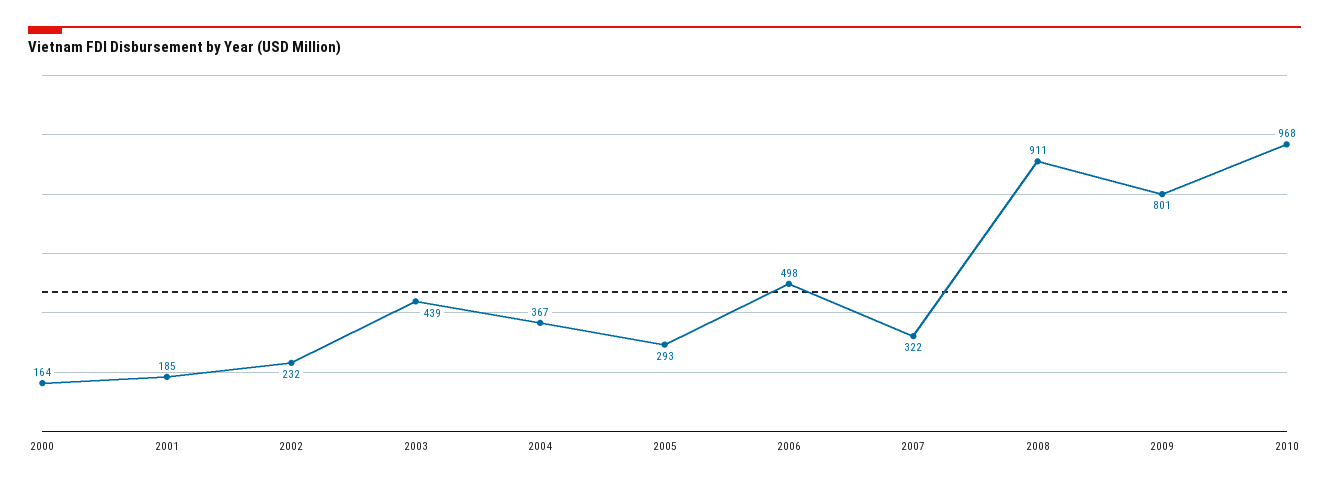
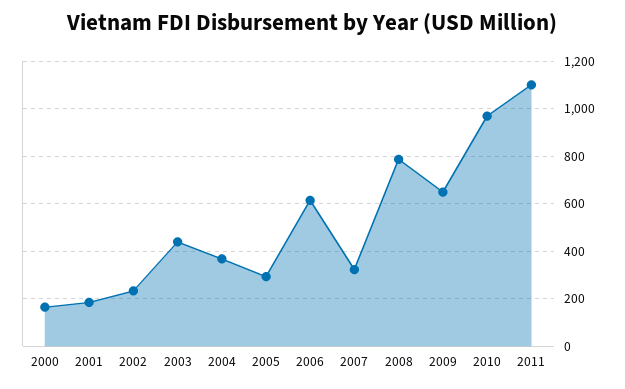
2006: 498 -> 600
2008: 911 -> 800
2009: 801 -> 650
2011: none -> 1100

